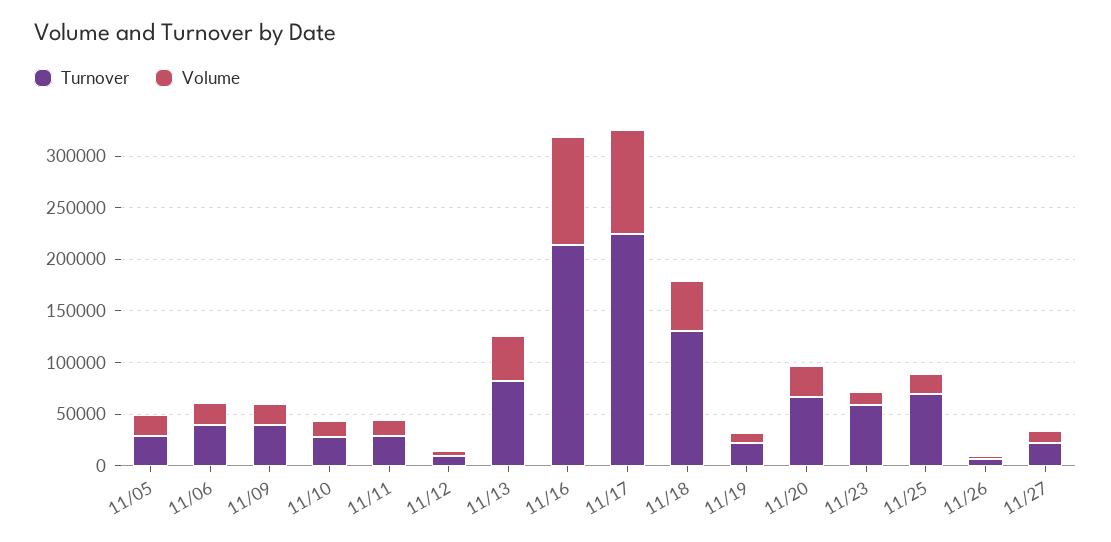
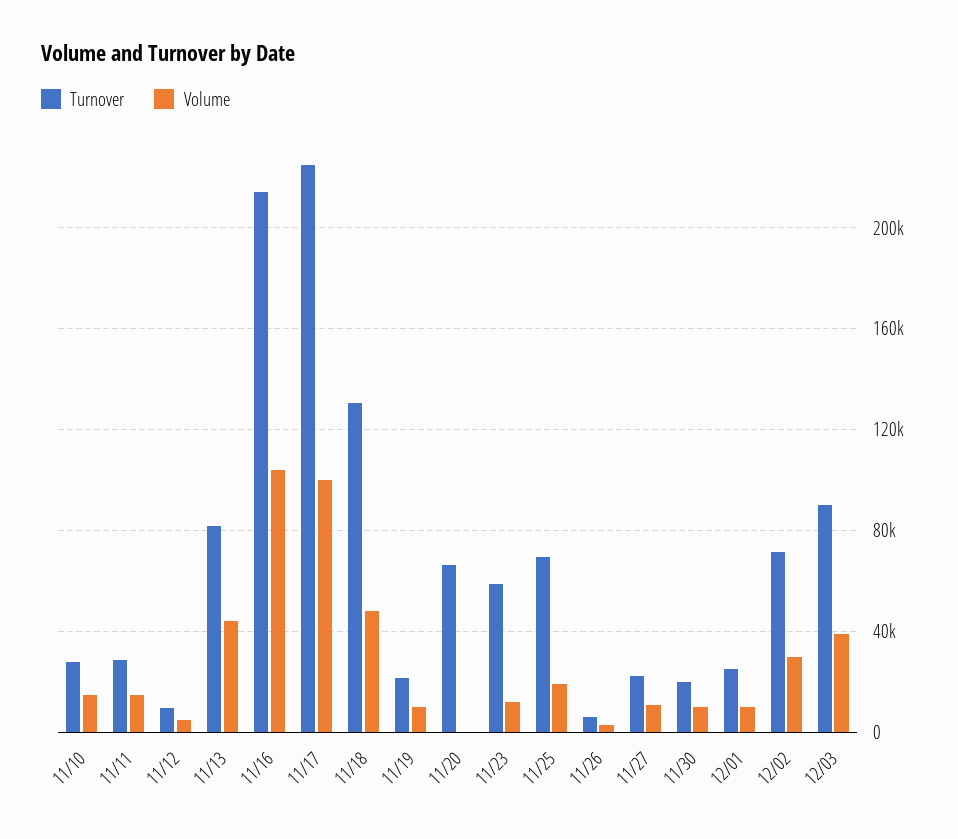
Turnover, 11/05: 30000 -> none
Volume, 11/05: 20000 -> none
Turnover, 11/06: 40000 -> none
Volume, 11/06: 20000 -> none
Turnover, 11/09: 40000 -> none
Volume, 11/09: 20000 -> none
Volume, 11/20: 30000 -> 0
Turnover, 11/30: none -> 20000
Volume, 11/30: none -> 10000
Turnover, 12/01: none -> 25000
Volume, 12/01: none -> 10000
Turnover, 12/02: none -> 70000
Volume, 12/02: none -> 30000
Turnover, 12/03: none -> 90000
Volume, 12/03: none -> 40000

